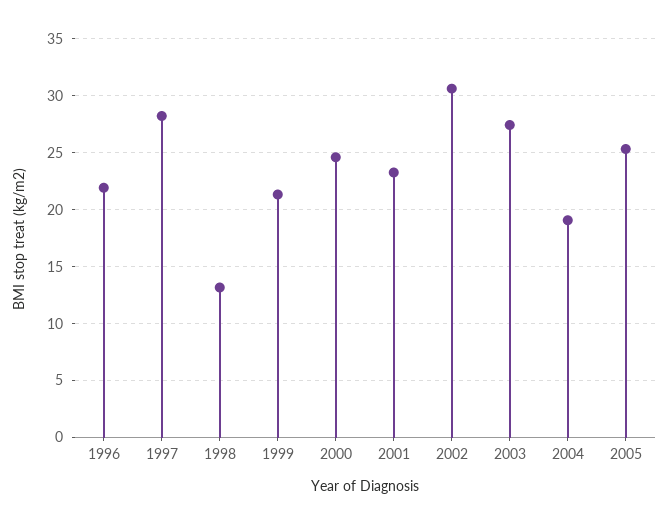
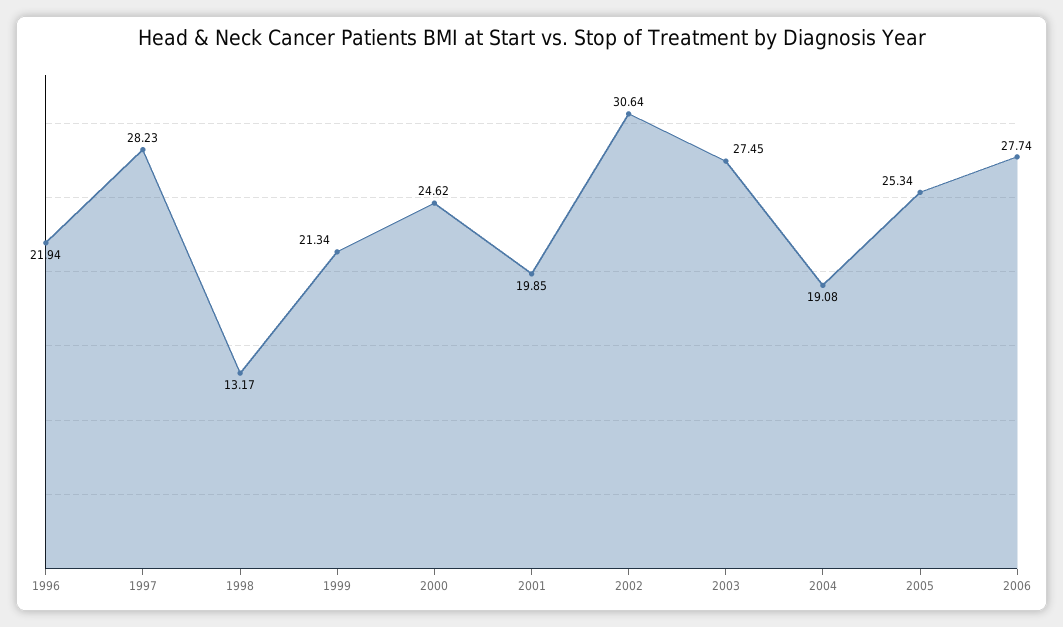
2001: 23 -> 19.85
2006: none -> 27.74

